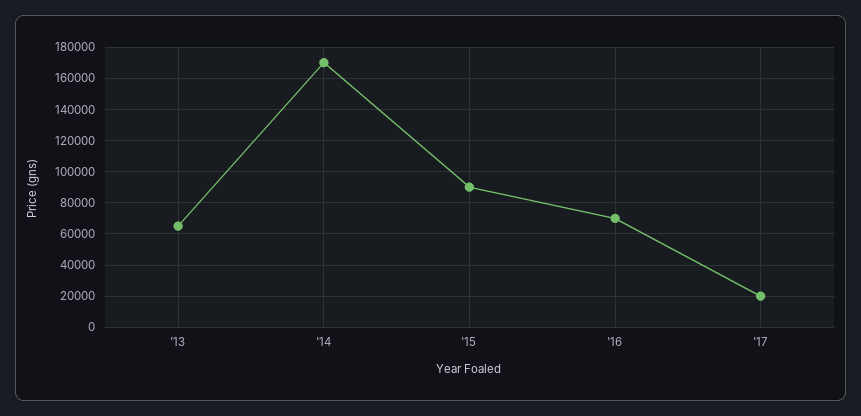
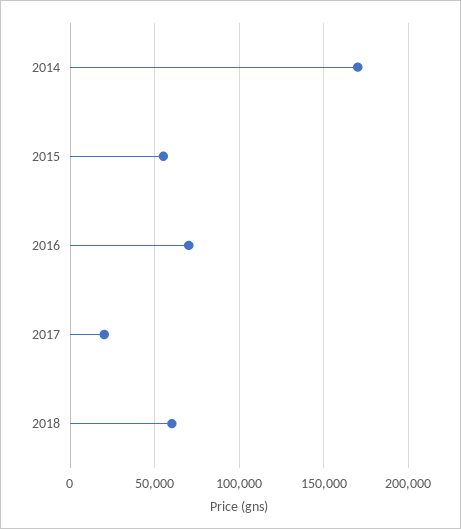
'13: 65000 -> none
'15: 90000 -> 55000
2018: none -> 60000

